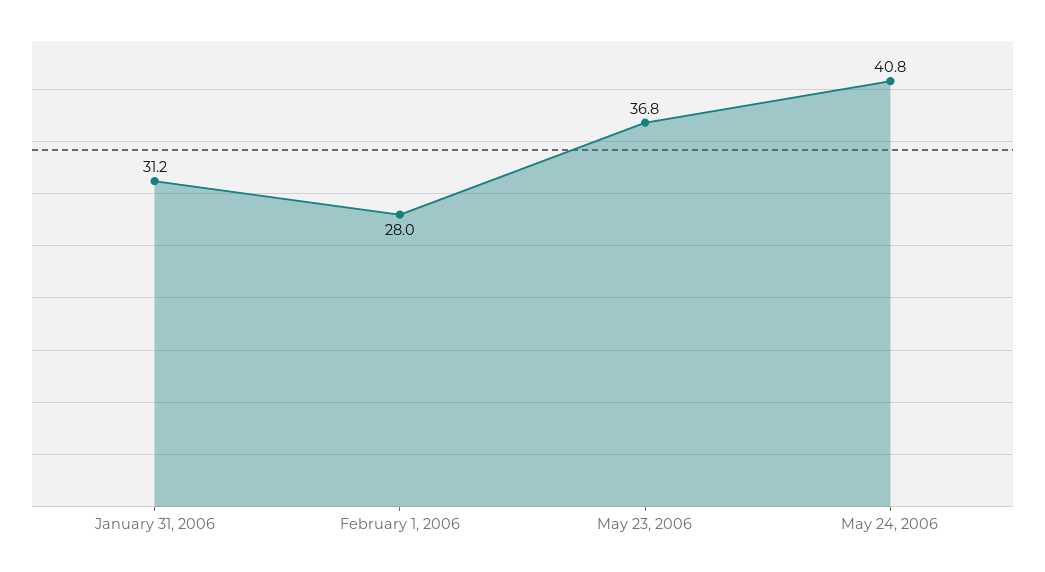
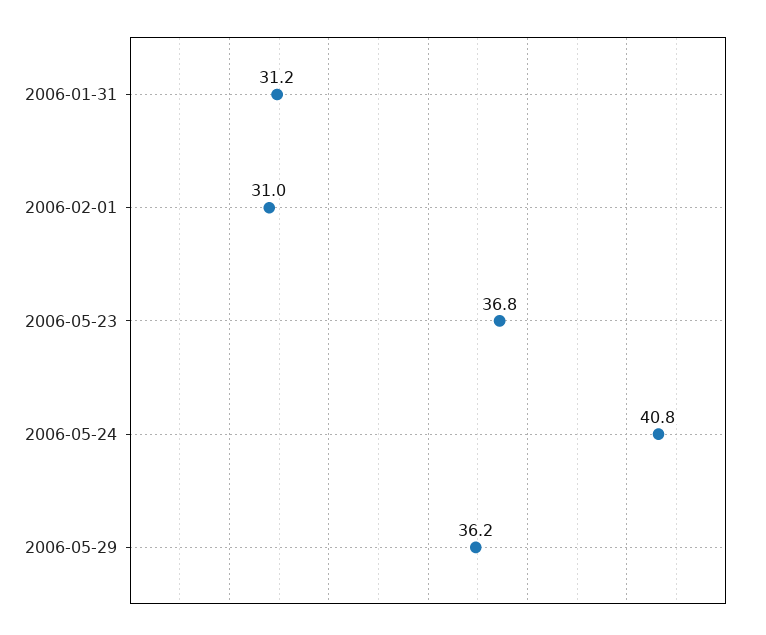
February 1, 2006: 28 -> 31
2006-05-29: none -> 36.2

